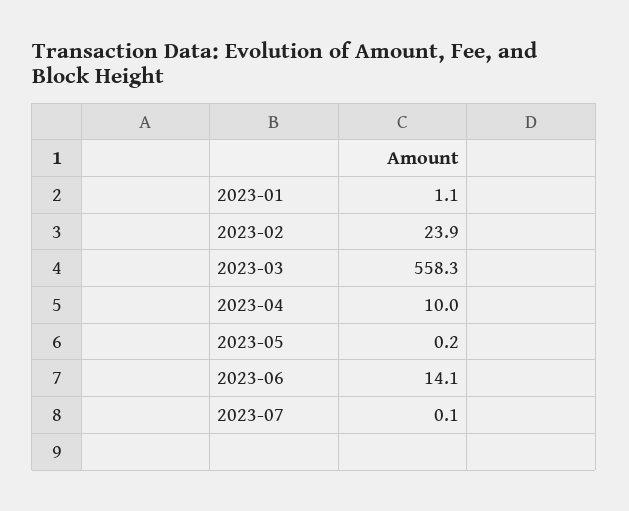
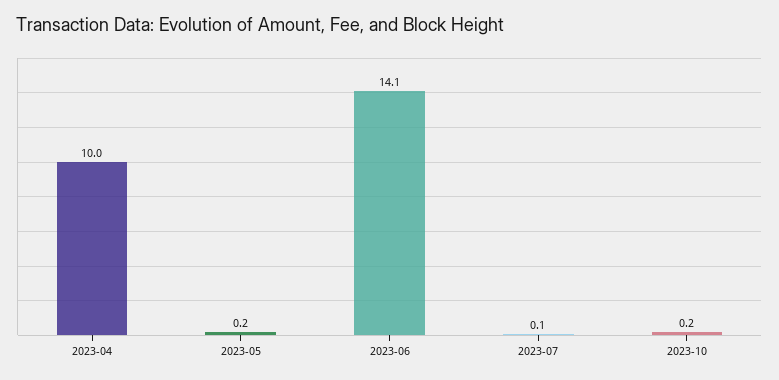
2023-01: 1.1 -> none
2023-02: 23.9 -> none
2023-03: 558.3 -> none
2023-10: none -> 0.2

